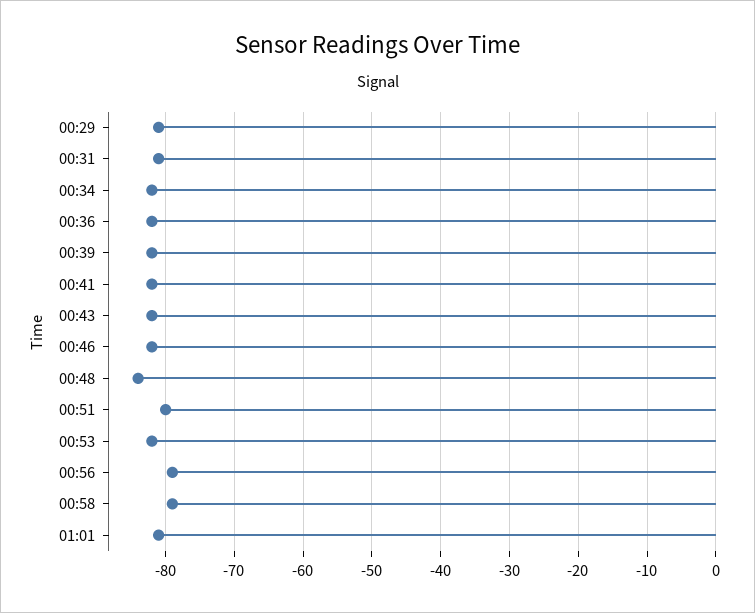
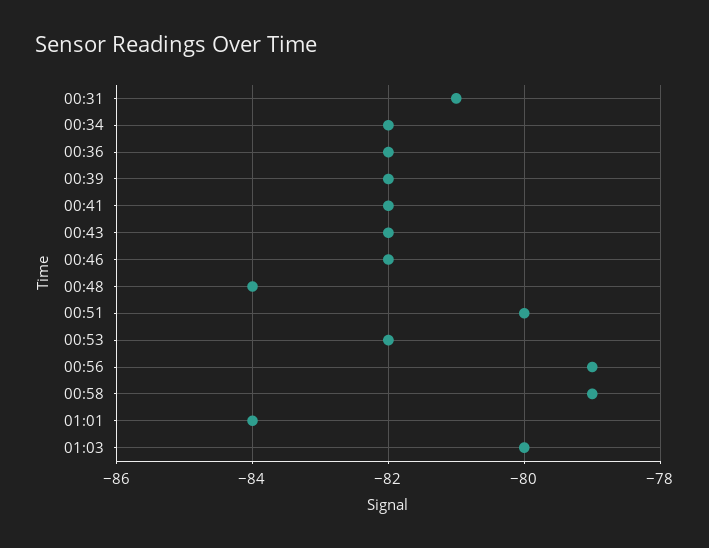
00:29: -81 -> none
01:01: -81 -> -84
01:03: none -> -80

